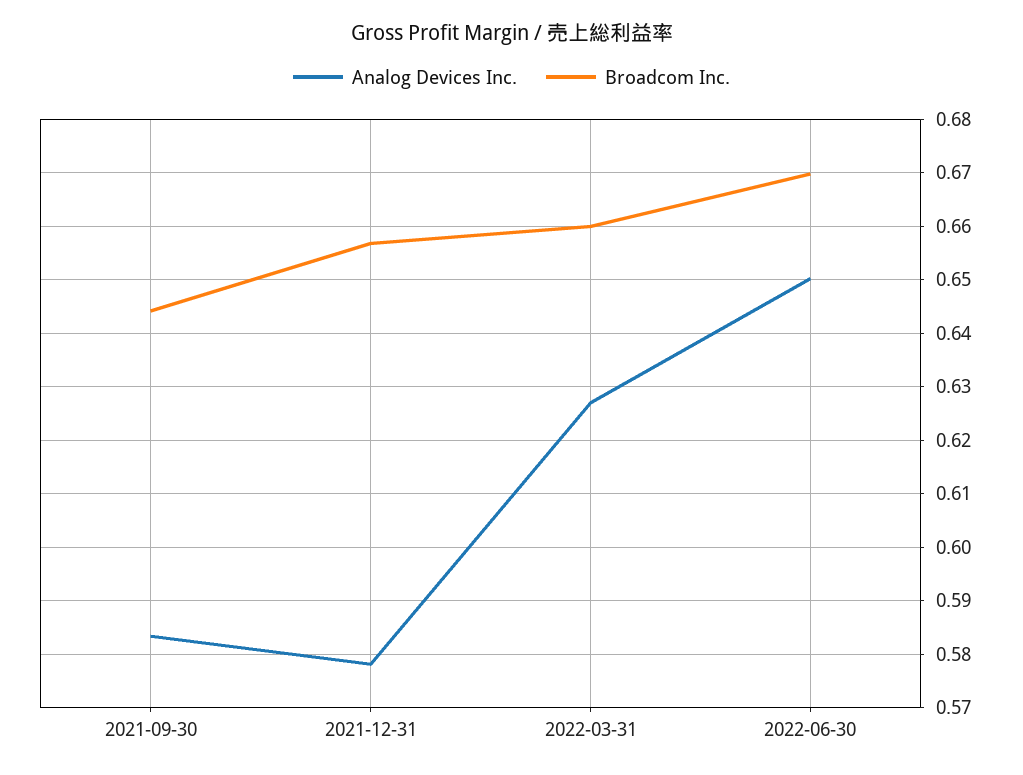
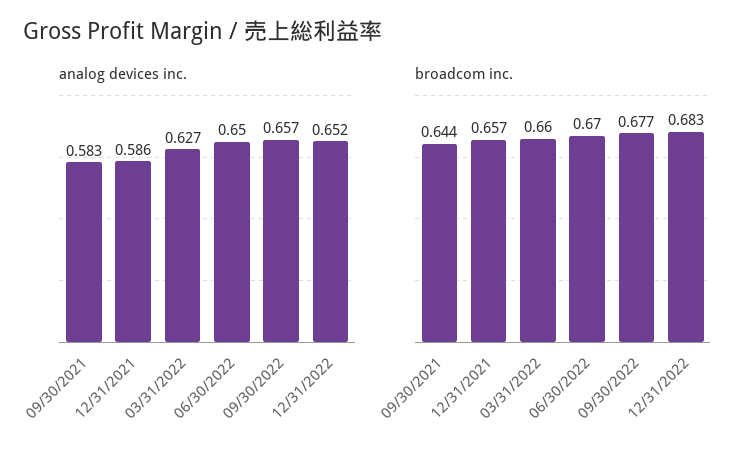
Analog Devices Inc., 2021-12-31: 0.578 -> 0.586
Analog Devices Inc., 09/30/2022: none -> 0.657
Analog Devices Inc., 12/31/2022: none -> 0.652
Broadcom Inc., 09/30/2022: none -> 0.677
Broadcom Inc., 12/31/2022: none -> 0.683

